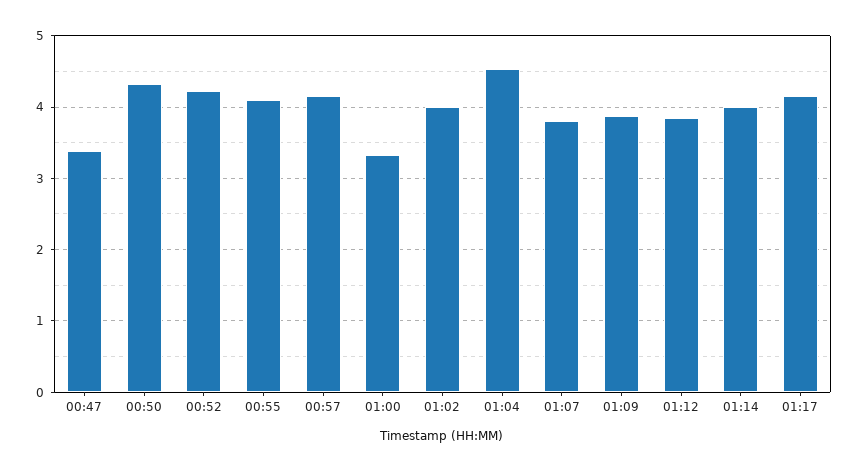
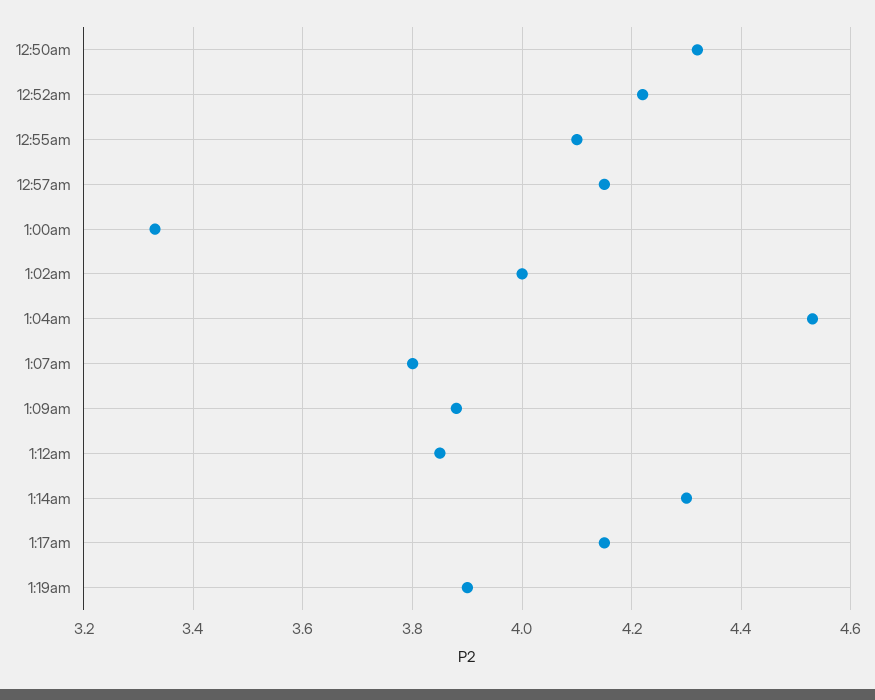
00:47: 3.4 -> none
01:14: 4 -> 4.3
1:19am: none -> 3.9

